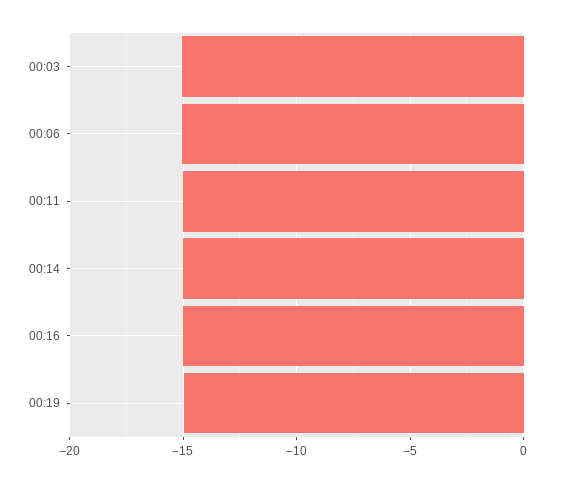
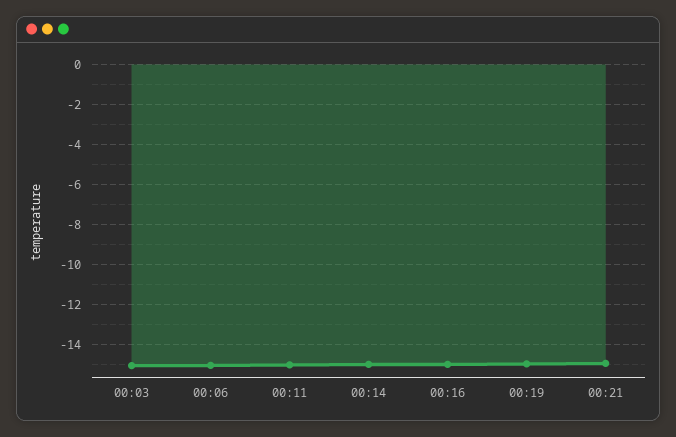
00:21: none -> -15

